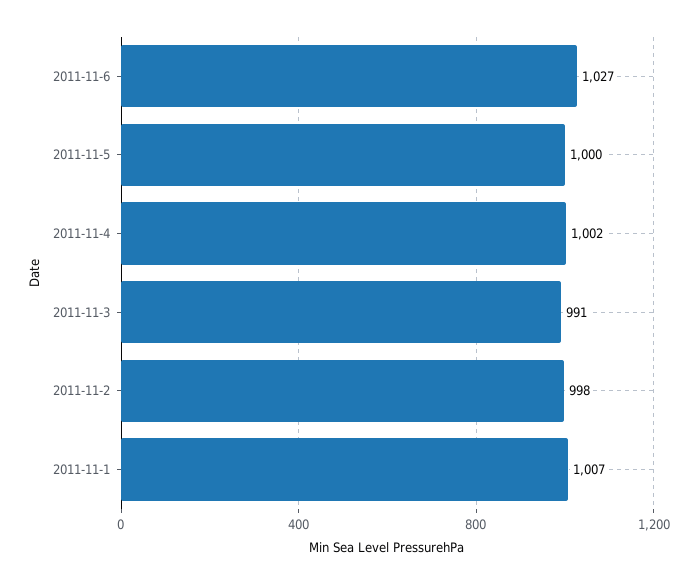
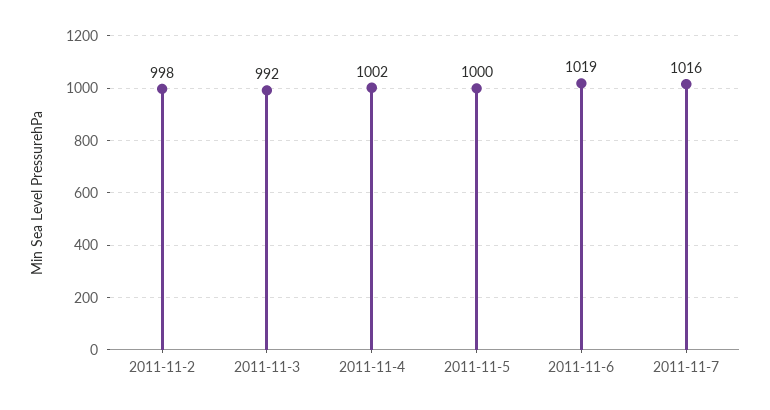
2011-11-6: 1027 -> 1019
2011-11-3: 991 -> 992
2011-11-1: 1007 -> none
2011-11-7: none -> 1016

